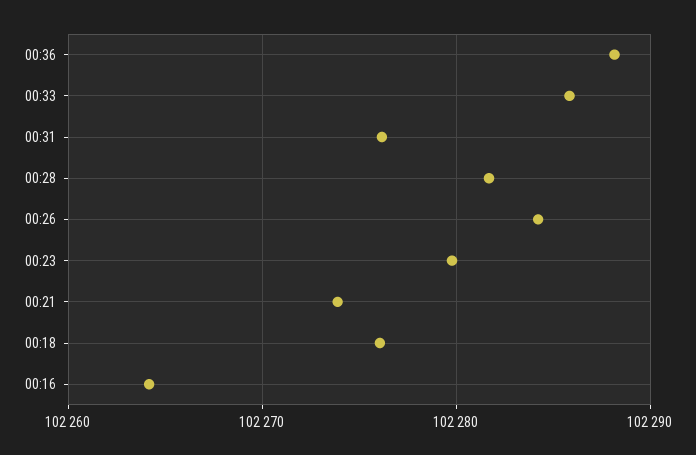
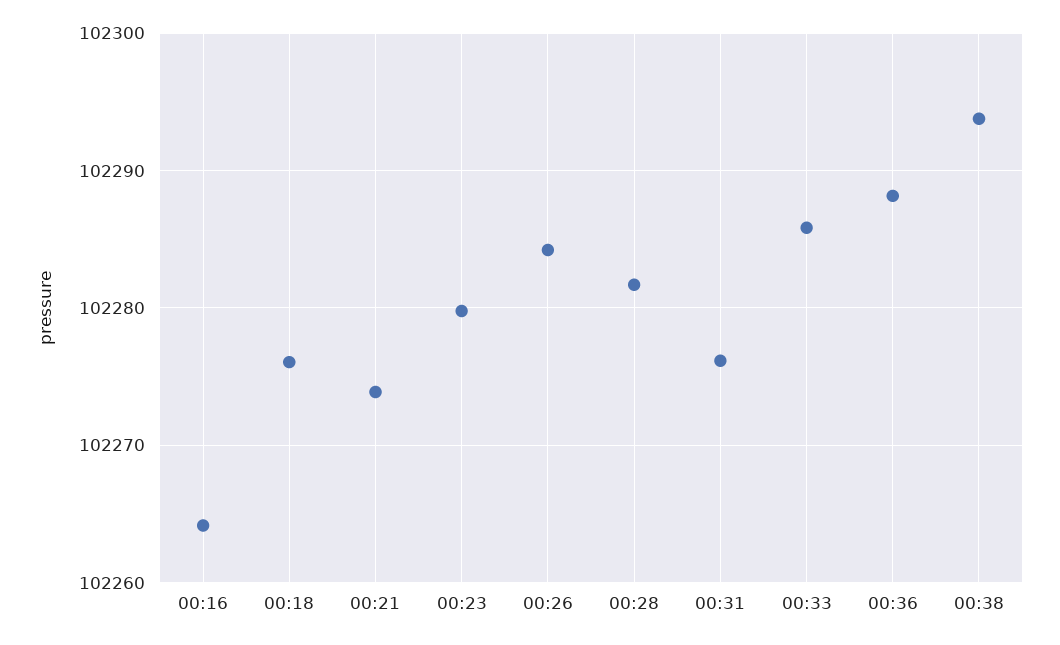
00:38: none -> 102294

